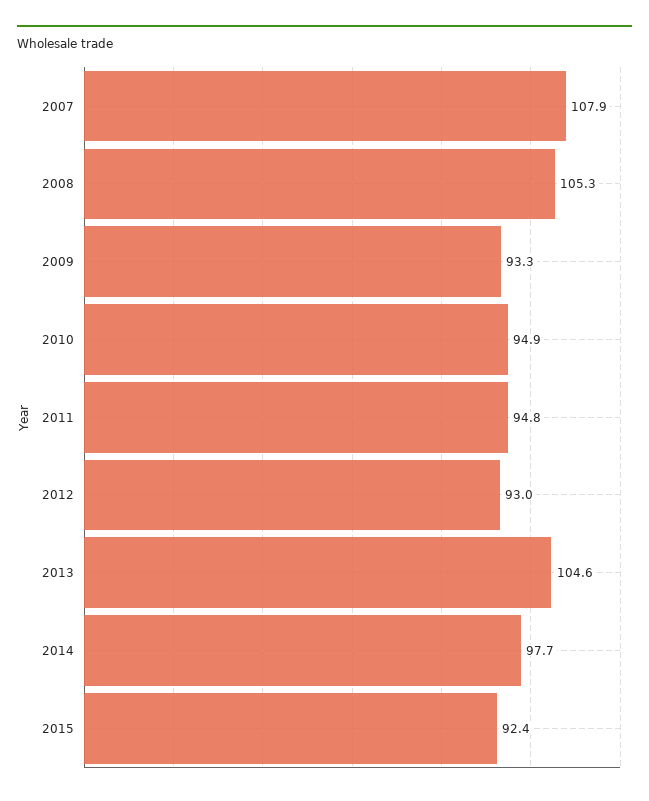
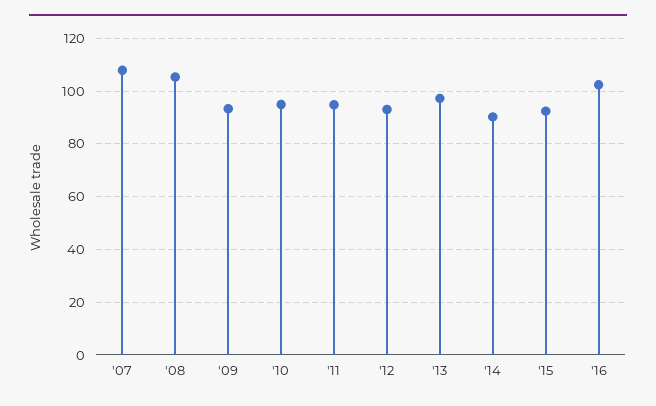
2013: 104.6 -> 97.5
2014: 97.7 -> 90
'16: none -> 102.5

